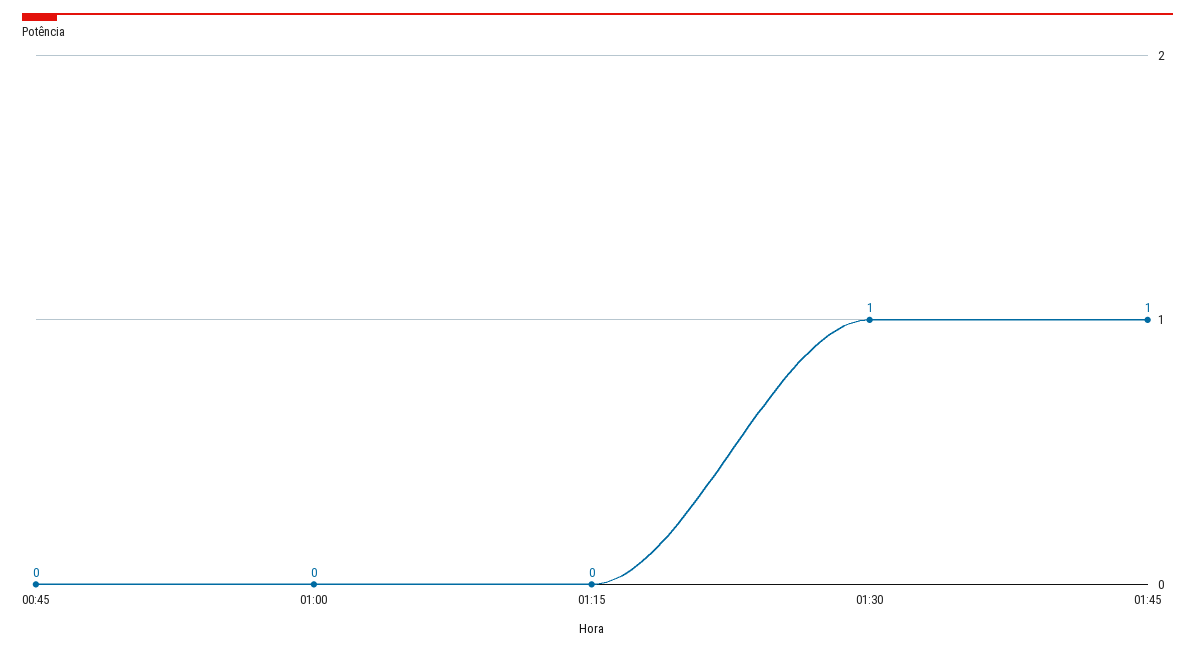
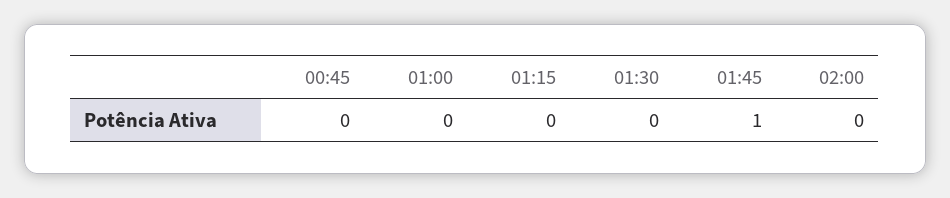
01:30: 1 -> 0
02:00: none -> 0

